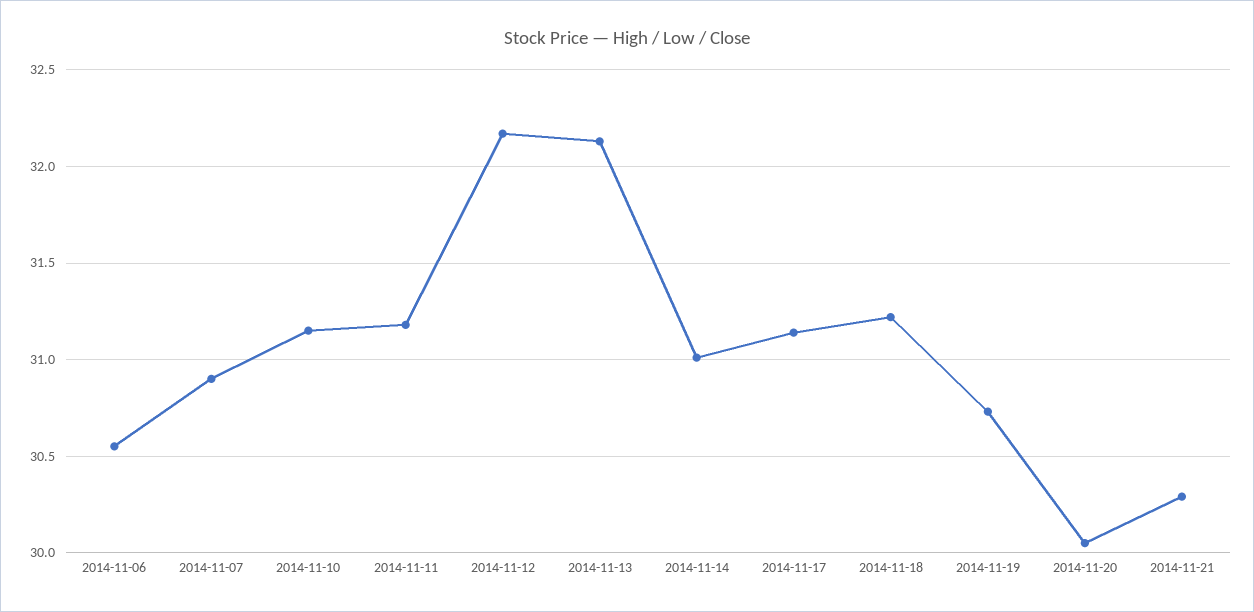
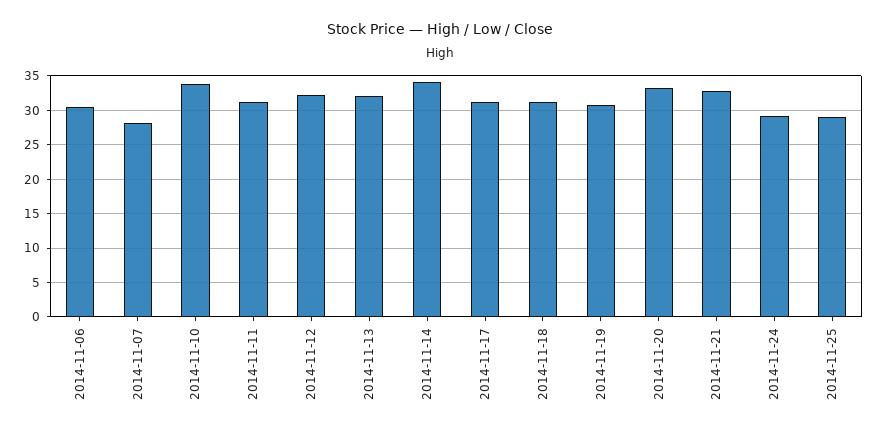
2014-11-07: 30.9 -> 28
2014-11-10: 31.15 -> 34
2014-11-14: 31 -> 34
2014-11-20: 30.05 -> 33
2014-11-21: 30.3 -> 33
2014-11-24: none -> 29
2014-11-25: none -> 29

